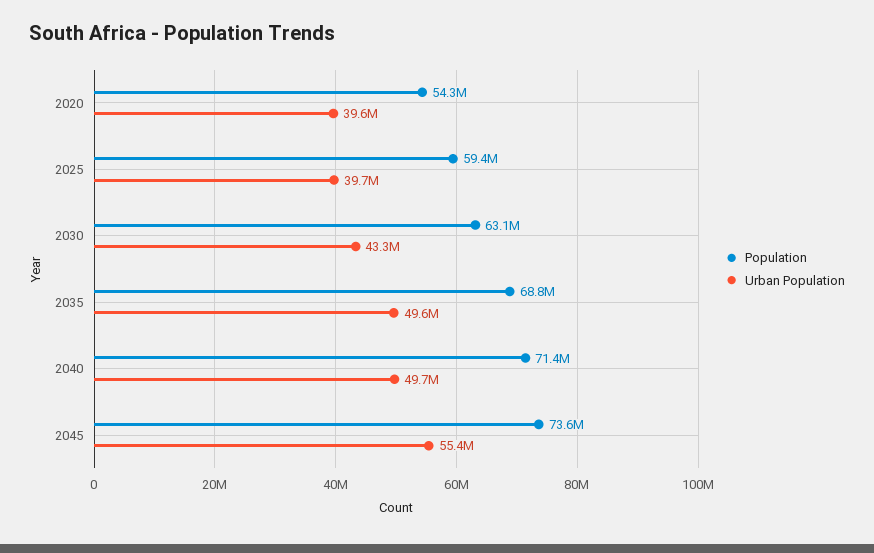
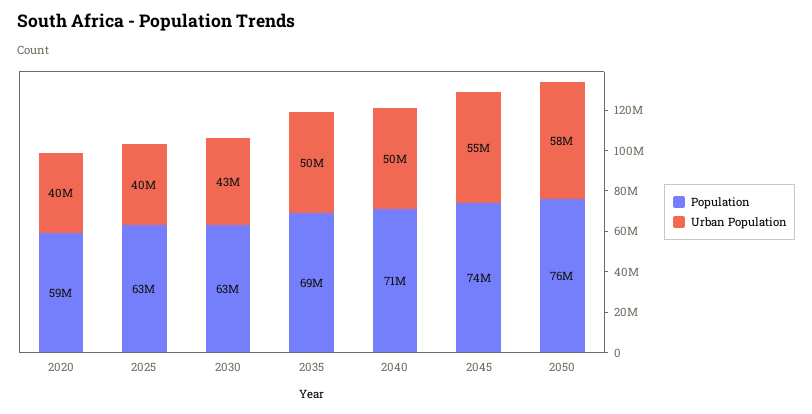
Population, 2020: 54300000 -> 59000000
Population, 2025: 59400000 -> 63000000
Population, 2050: none -> 76000000
Urban Population, 2050: none -> 58000000

